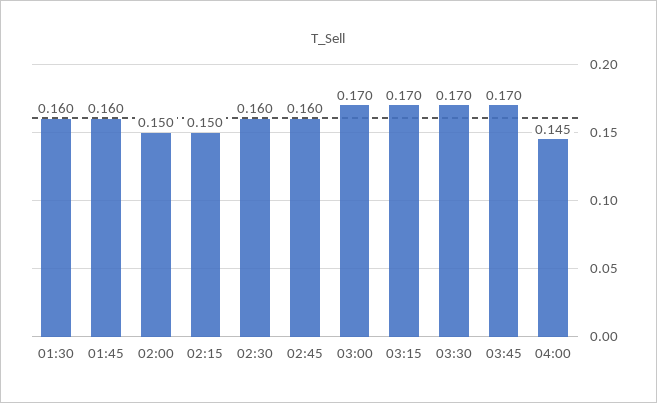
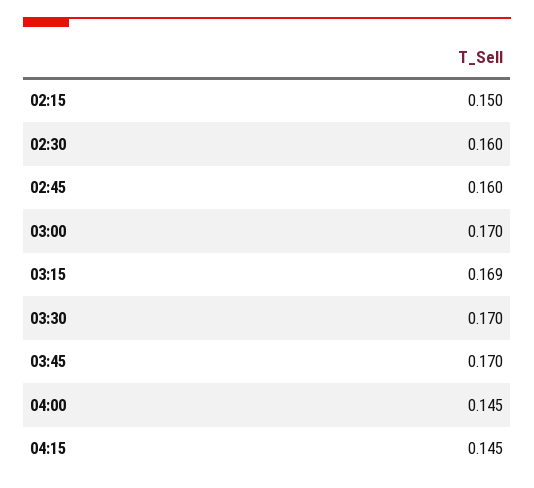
01:30: 0.16 -> none
01:45: 0.16 -> none
02:00: 0.15 -> none
03:15: 0.17 -> 0.169
04:15: none -> 0.145

